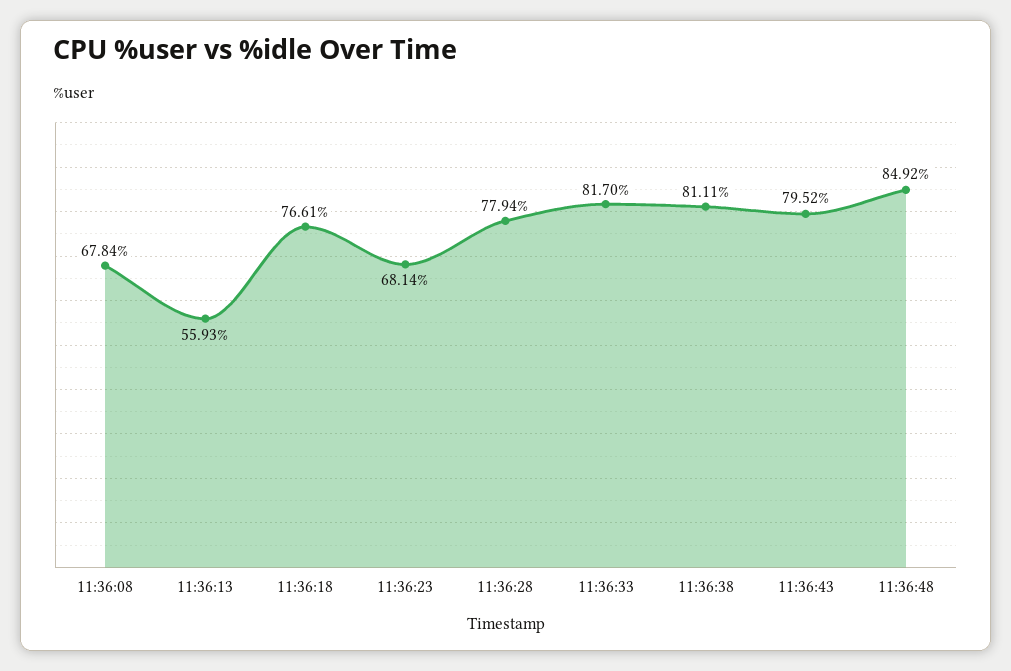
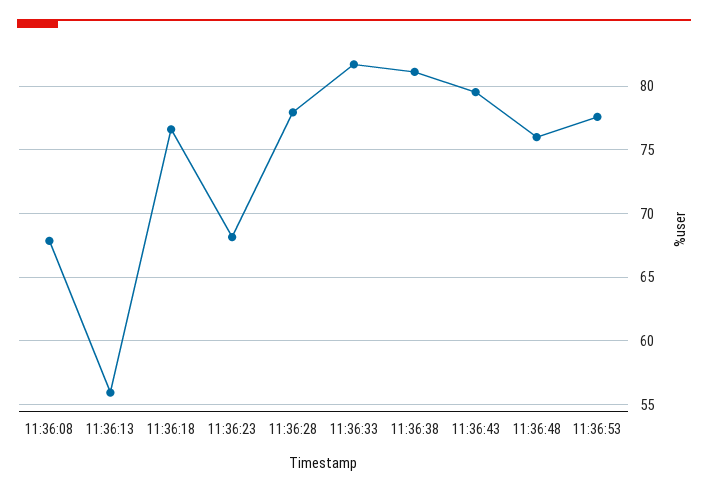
11:36:48: 84.92 -> 76
11:36:53: none -> 77.5

